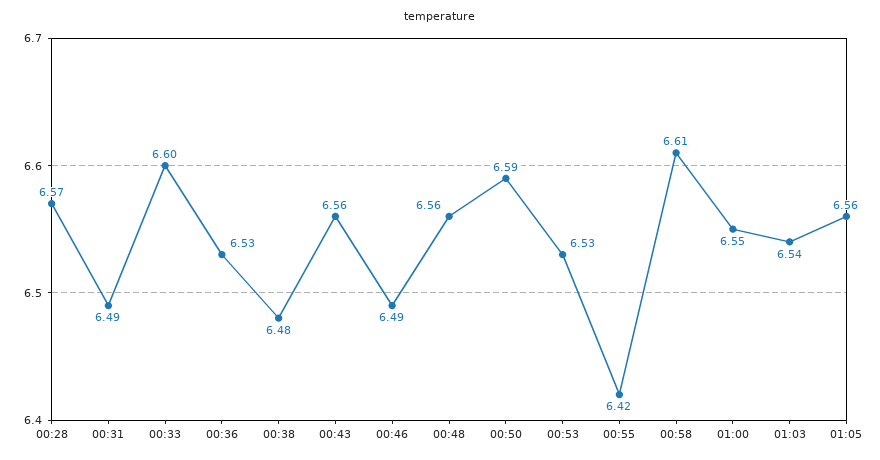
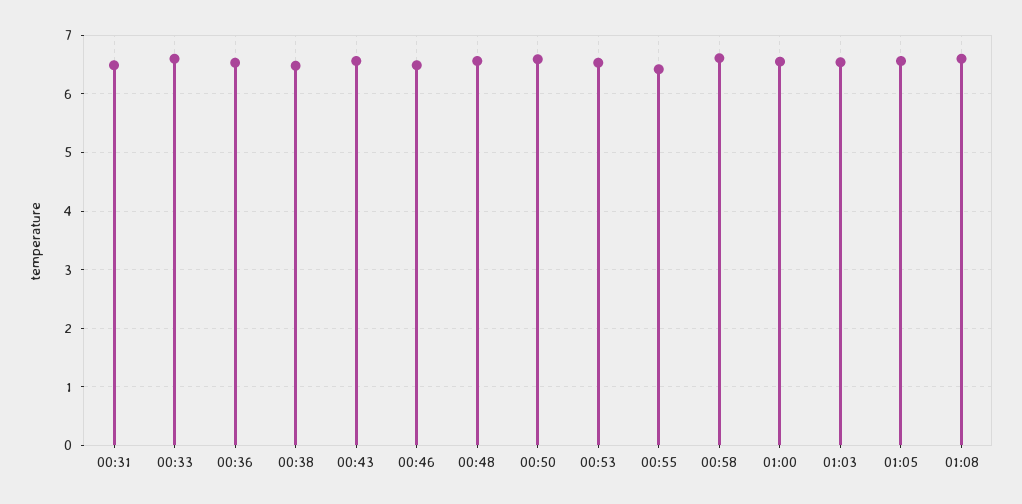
00:28: 6.57 -> none
01:08: none -> 6.6

